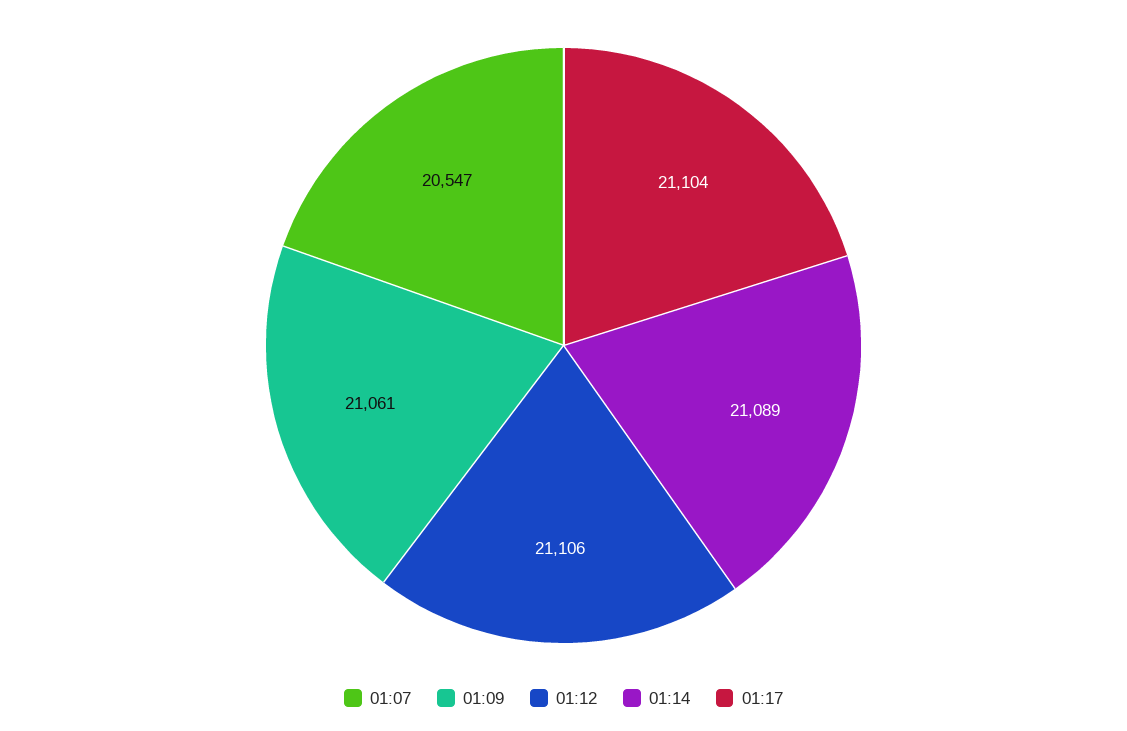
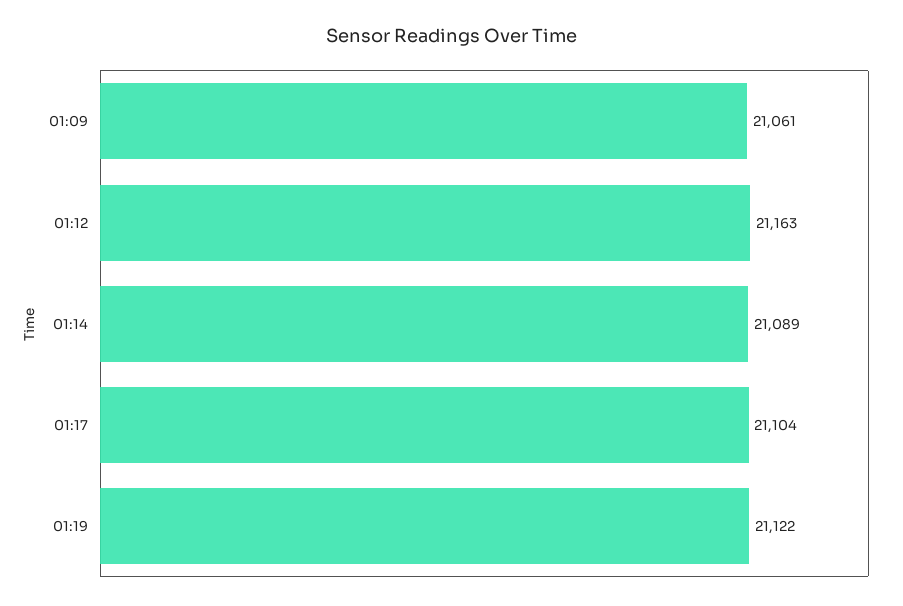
01:07: 20547 -> none
01:12: 21106 -> 21163
01:19: none -> 21122

